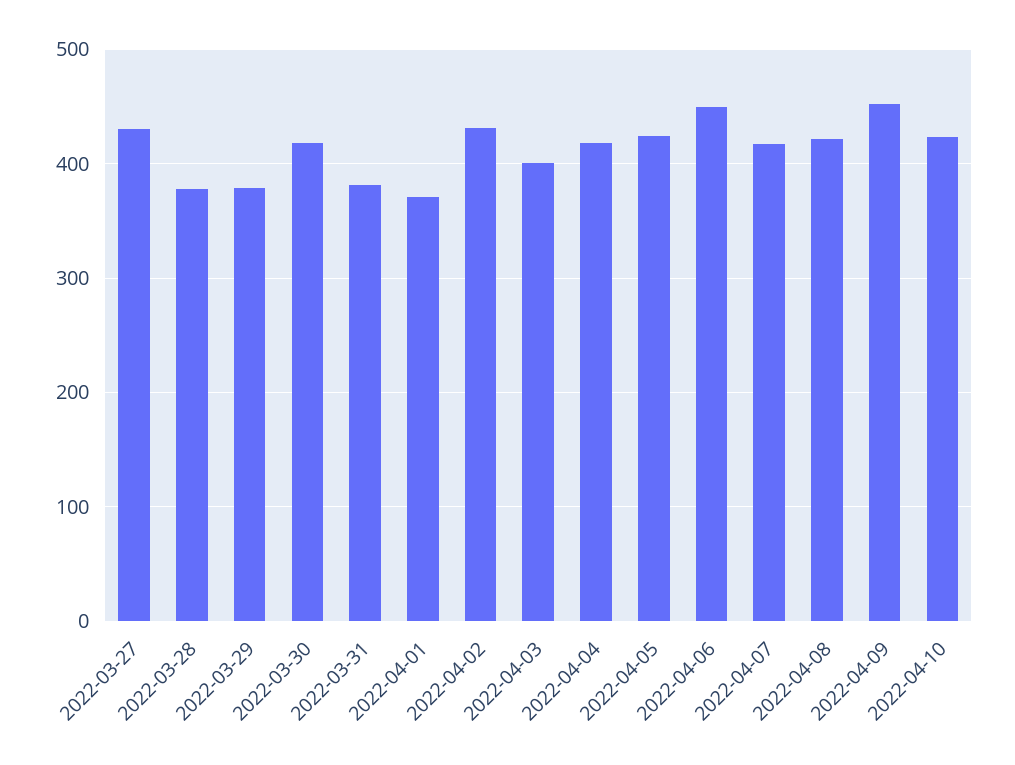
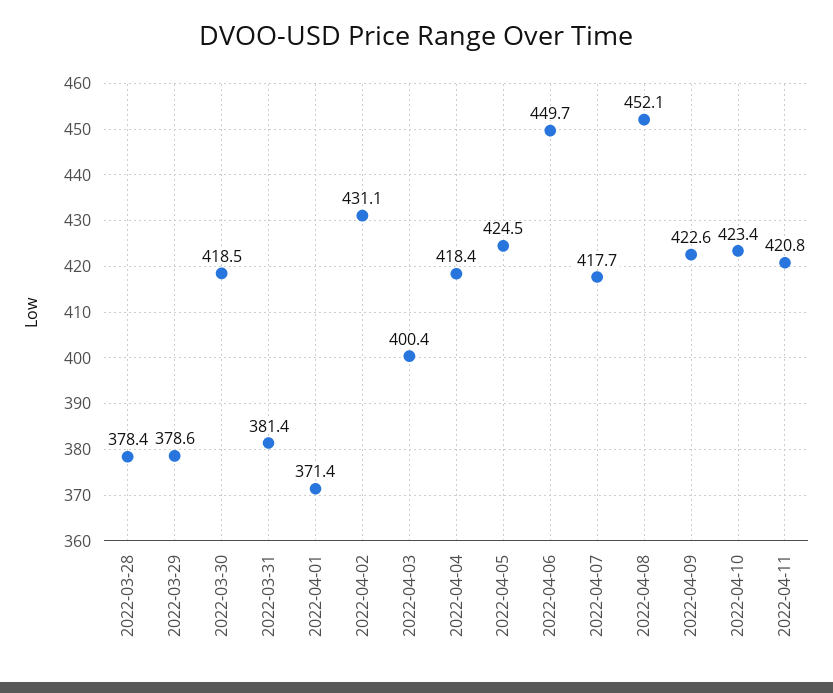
2022-03-27: 430 -> none
2022-04-08: 420 -> 452.1
2022-04-09: 450 -> 422.6
2022-04-11: none -> 420.8

